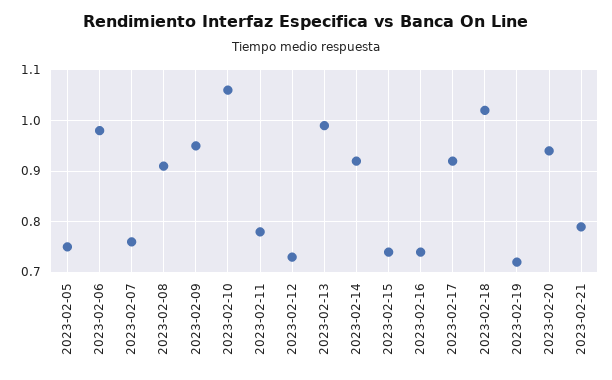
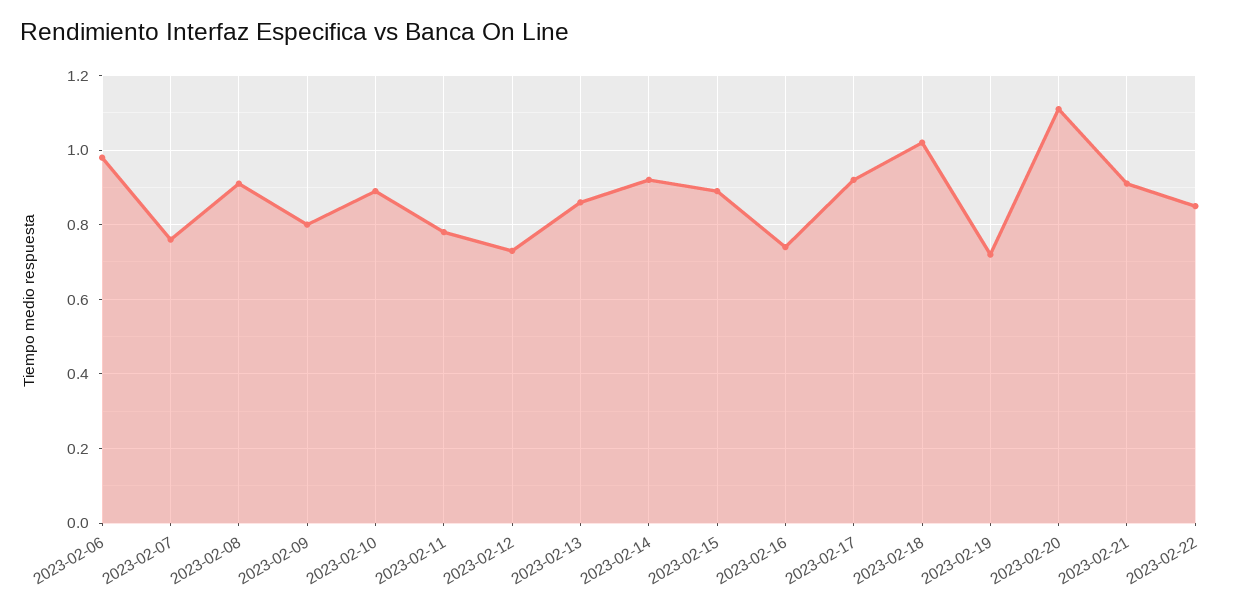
2023-02-05: 0.75 -> none
2023-02-09: 0.95 -> 0.8
2023-02-10: 1.05 -> 0.9
2023-02-13: 1 -> 0.85
2023-02-15: 0.75 -> 0.9
2023-02-20: 0.95 -> 1.1
2023-02-21: 0.8 -> 0.9
2023-02-22: none -> 0.85

